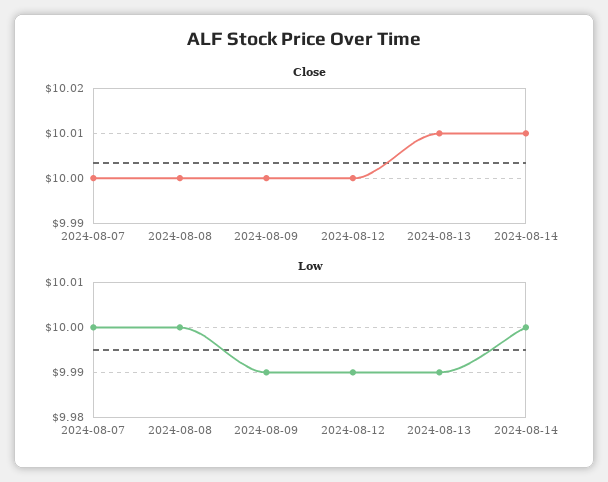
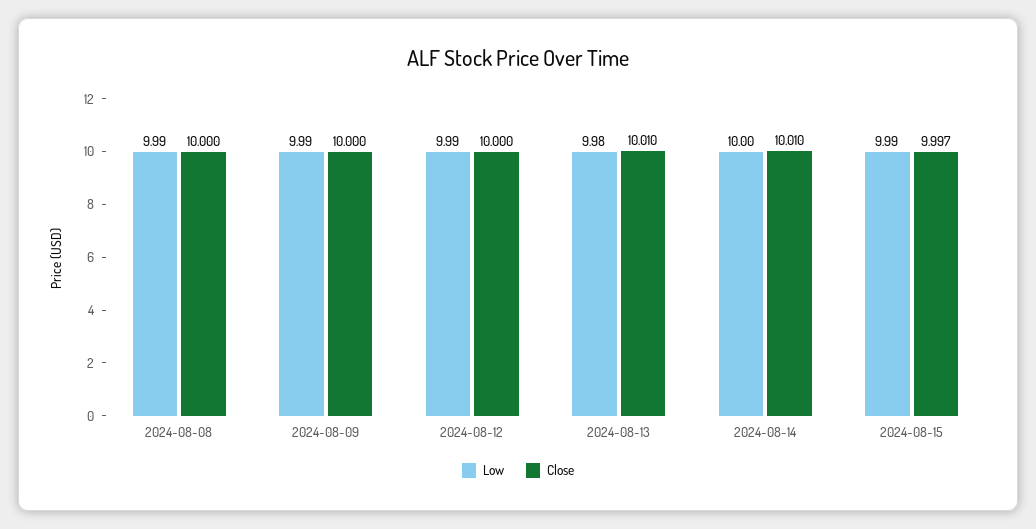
Close, 2024-08-07: 10 -> none
Low, 2024-08-07: 10 -> none
Low, 2024-08-08: 10 -> 9.99
Low, 2024-08-13: 9.99 -> 9.98
Low, 2024-08-15: none -> 9.99
Close, 2024-08-15: none -> 9.997

